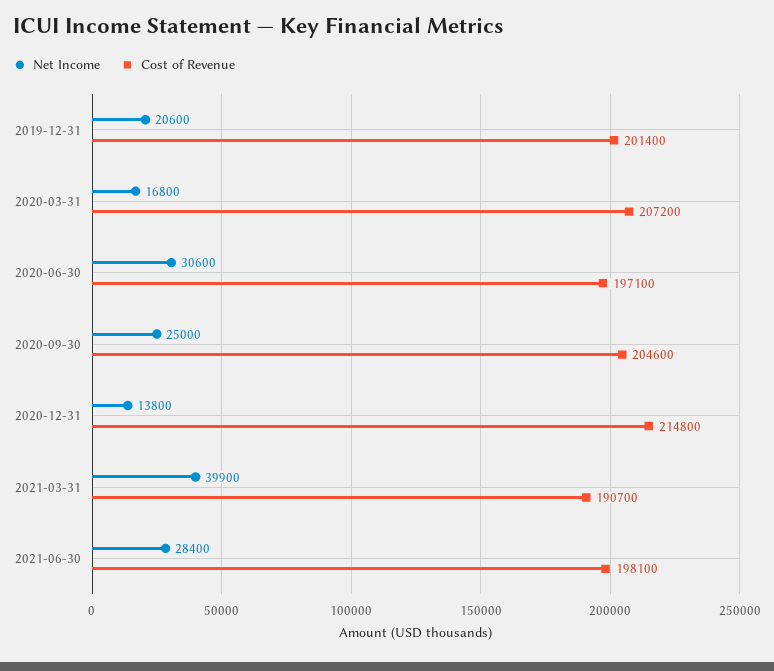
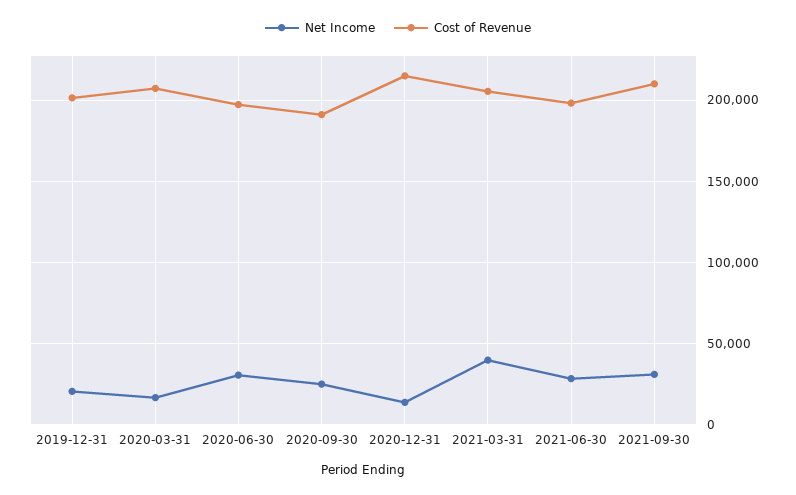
Cost of Revenue, 2020-09-30: 204600 -> 190000
Cost of Revenue, 2021-03-31: 190700 -> 205000
Net Income, 2021-09-30: none -> 30000
Cost of Revenue, 2021-09-30: none -> 210000

